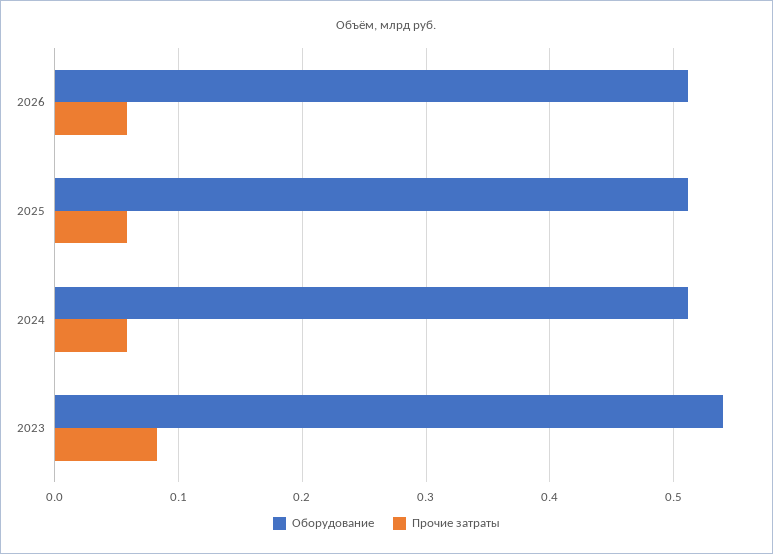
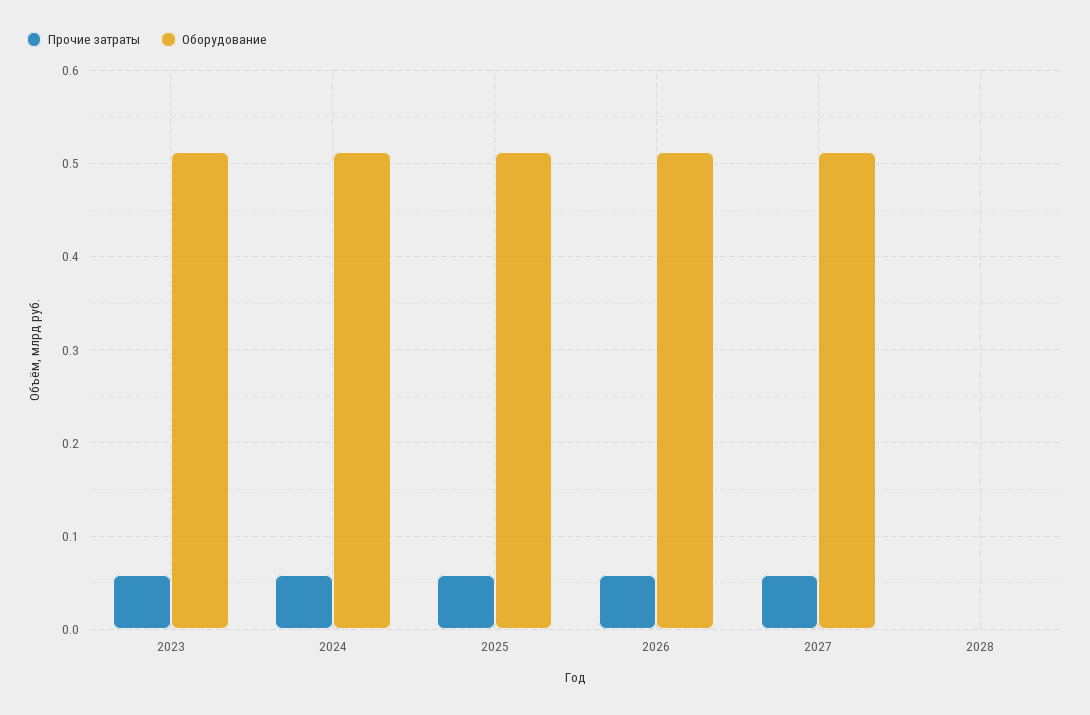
Оборудование, 2023: 0.54 -> 0.51
Прочие затраты, 2023: 0.08 -> 0.06
Прочие затраты, 2027: none -> 0.06
Оборудование, 2027: none -> 0.51
Прочие затраты, 2028: none -> 0
Оборудование, 2028: none -> 0

